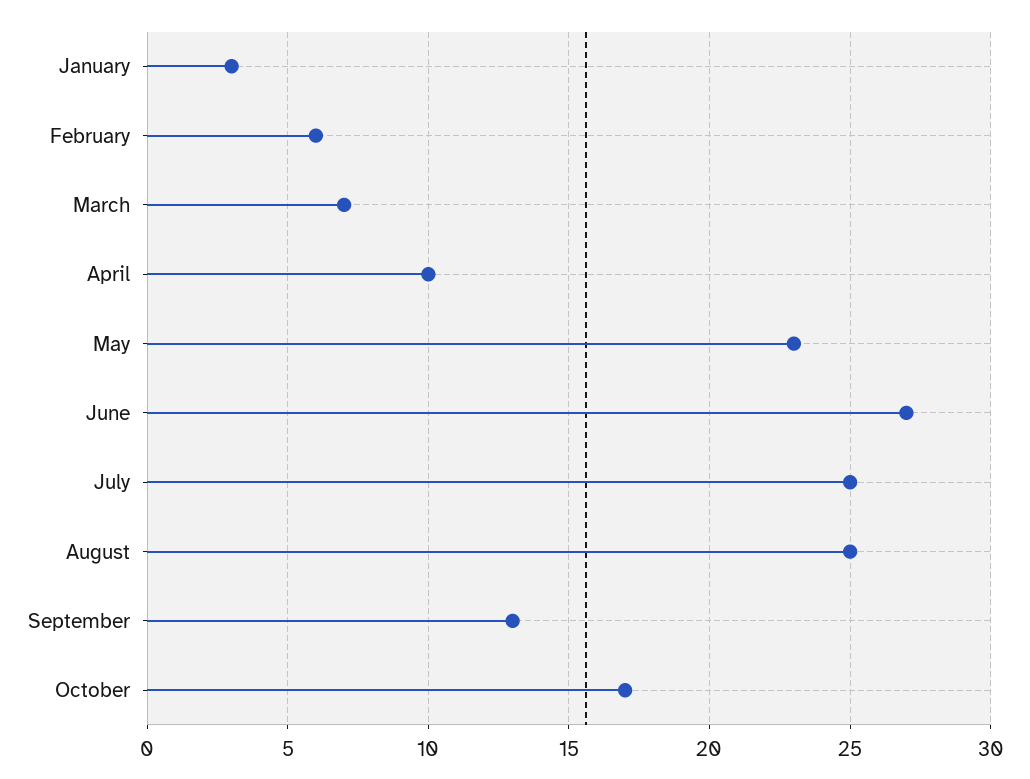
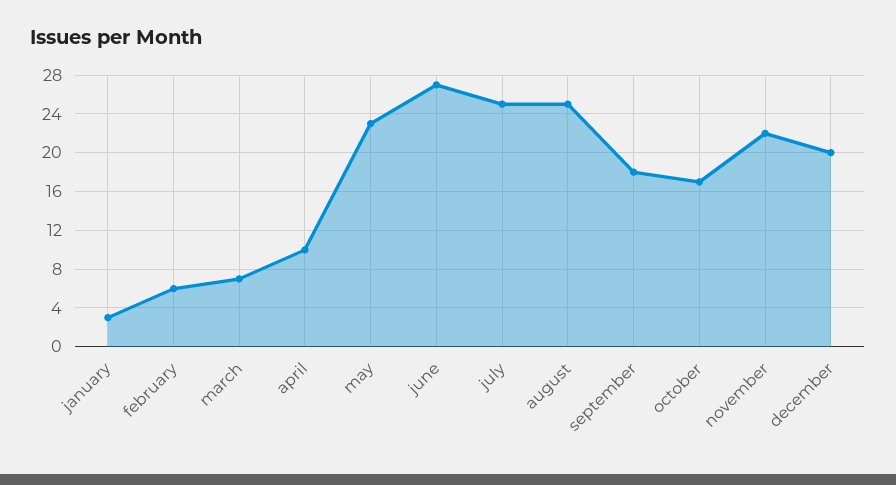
September: 13 -> 18
november: none -> 22
december: none -> 20

